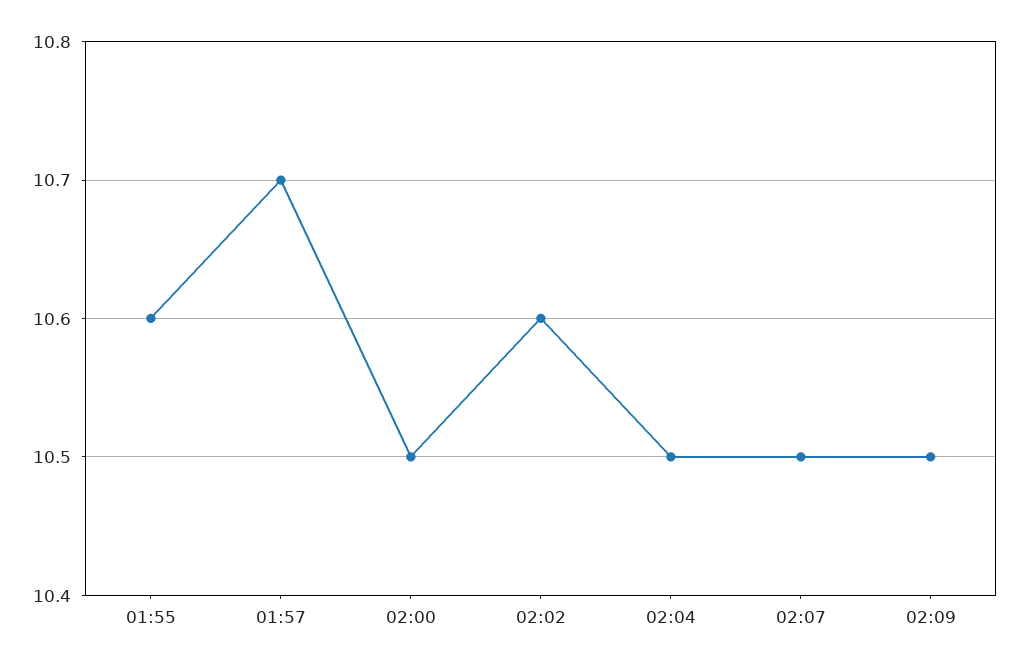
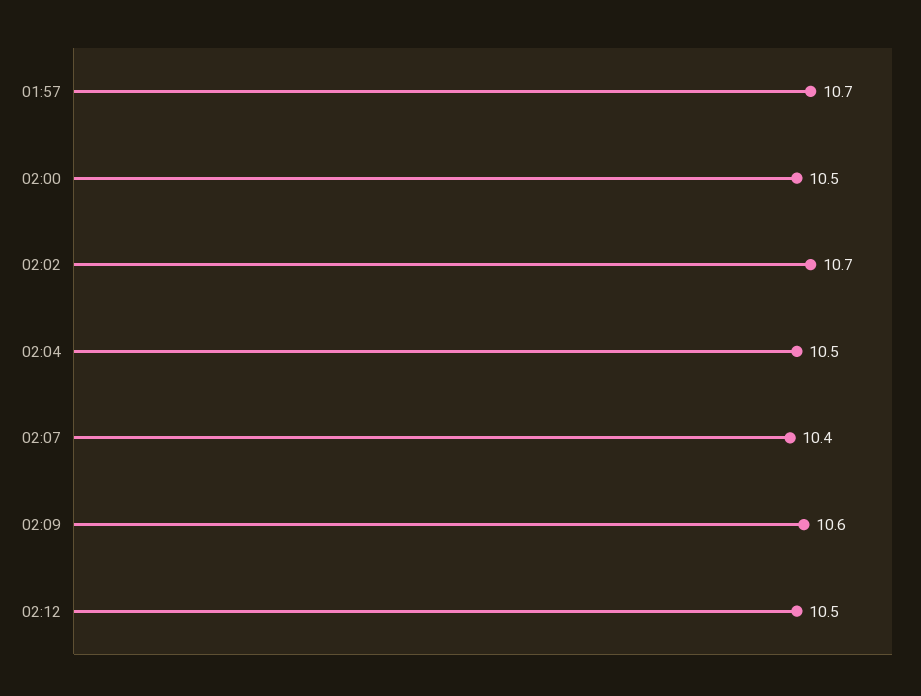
01:55: 10.6 -> none
02:02: 10.6 -> 10.7
02:07: 10.5 -> 10.4
02:09: 10.5 -> 10.6
02:12: none -> 10.5

